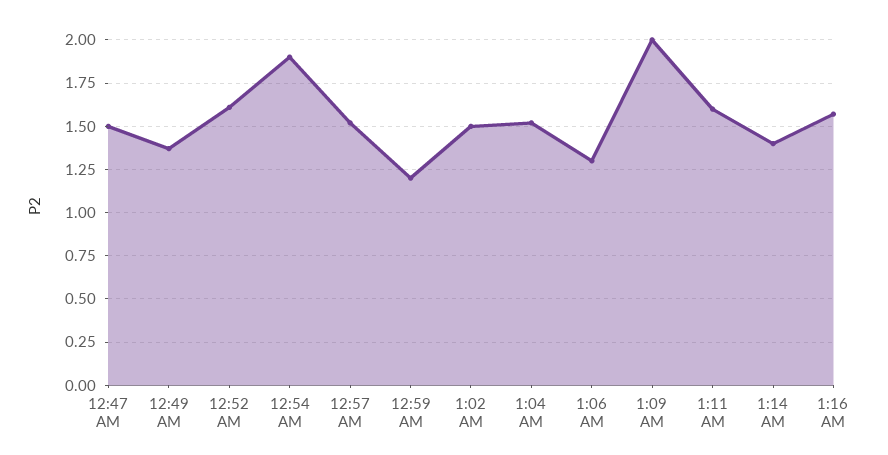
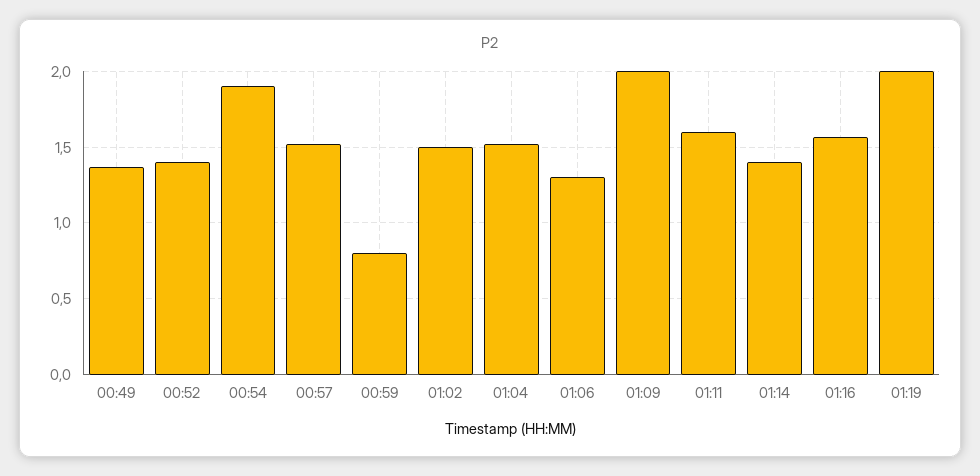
12:47 AM: 1.5 -> none
12:52 AM: 1.6 -> 1.4
12:59 AM: 1.2 -> 0.8
01:19: none -> 2

